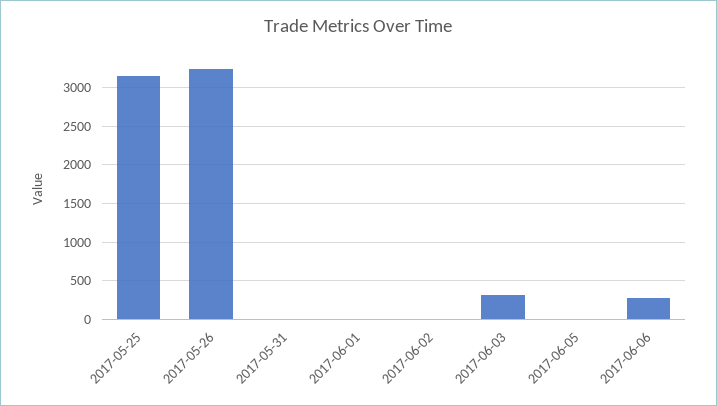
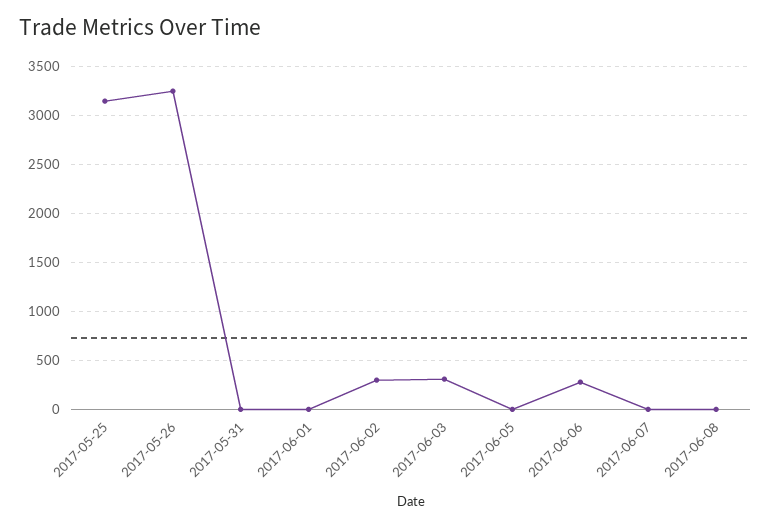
2017-06-02: 0 -> 300
2017-06-07: none -> 0
2017-06-08: none -> 0

